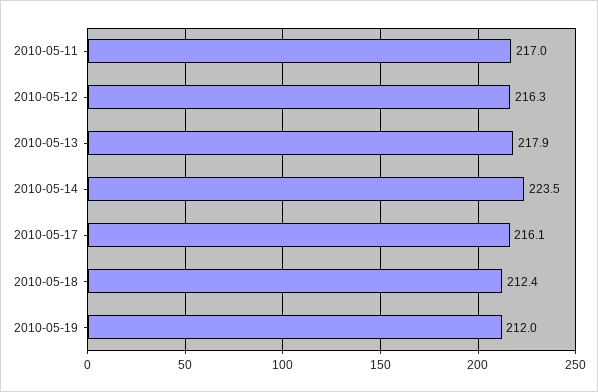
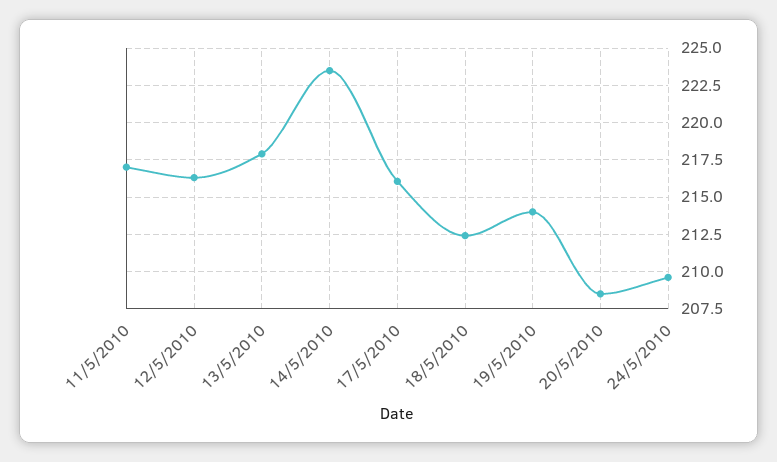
2010-05-19: 212 -> 214
20/5/2010: none -> 208.5
24/5/2010: none -> 209.5

